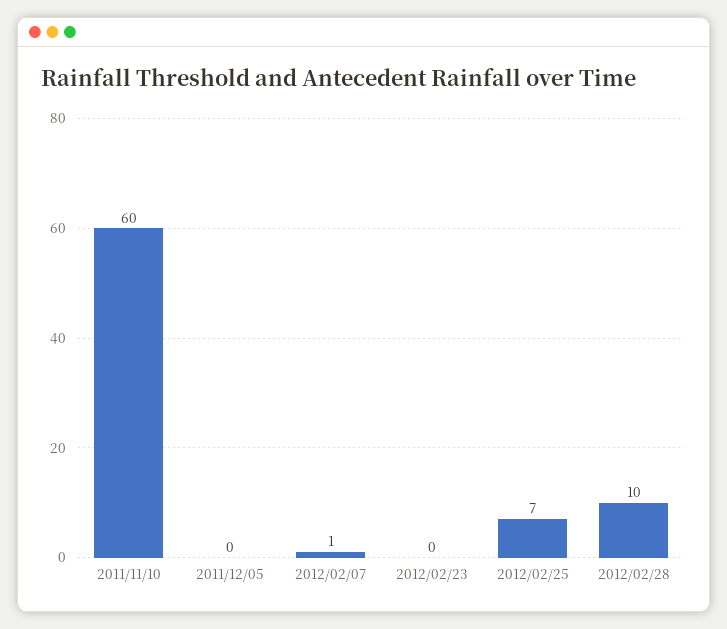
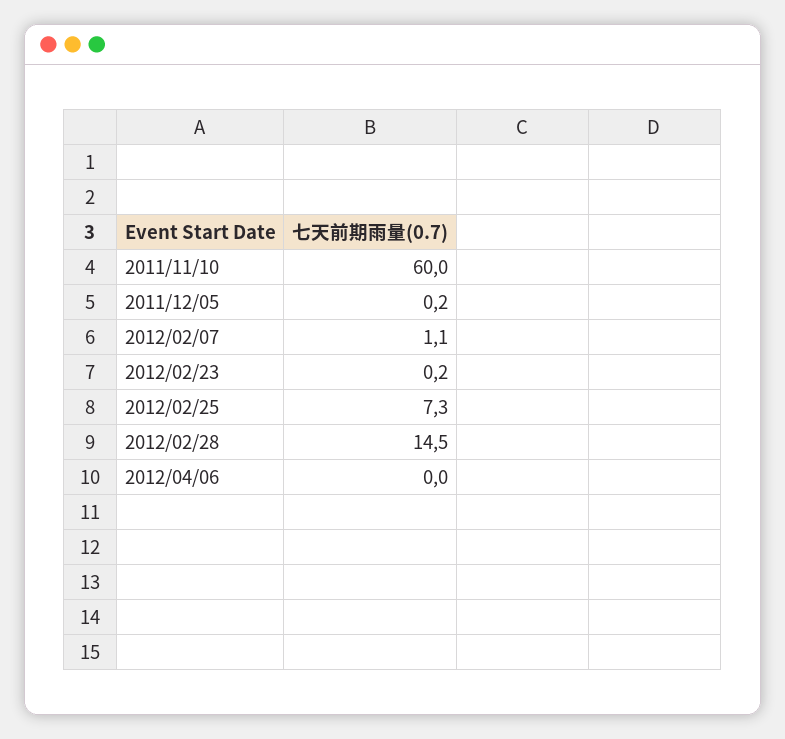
2012/02/28: 10 -> 14.5
2012/04/06: none -> 0

